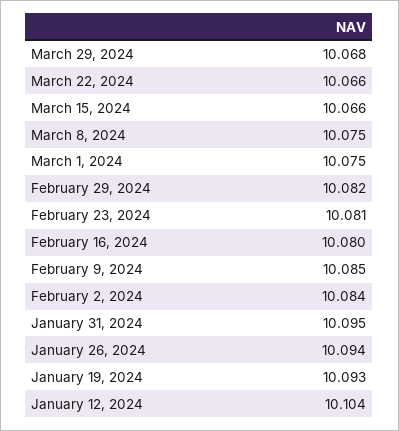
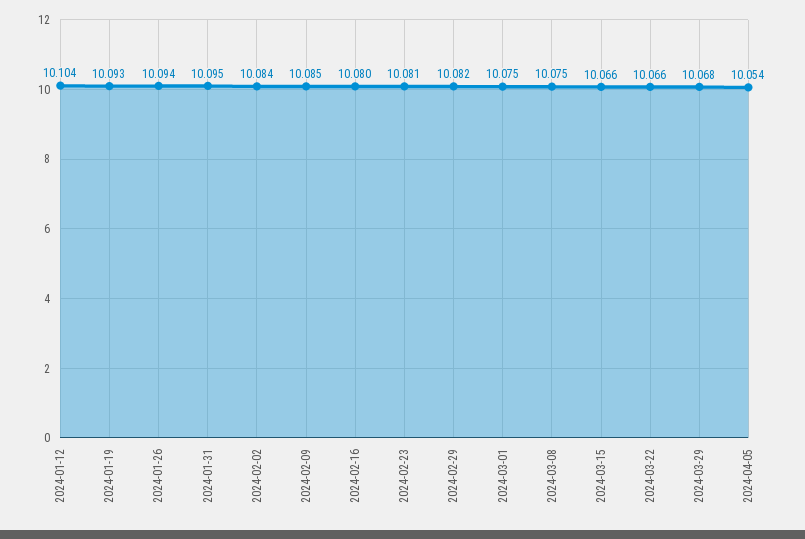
2024-04-05: none -> 10.054

